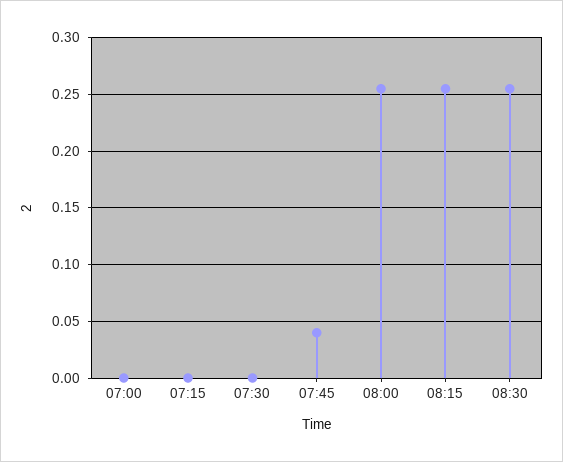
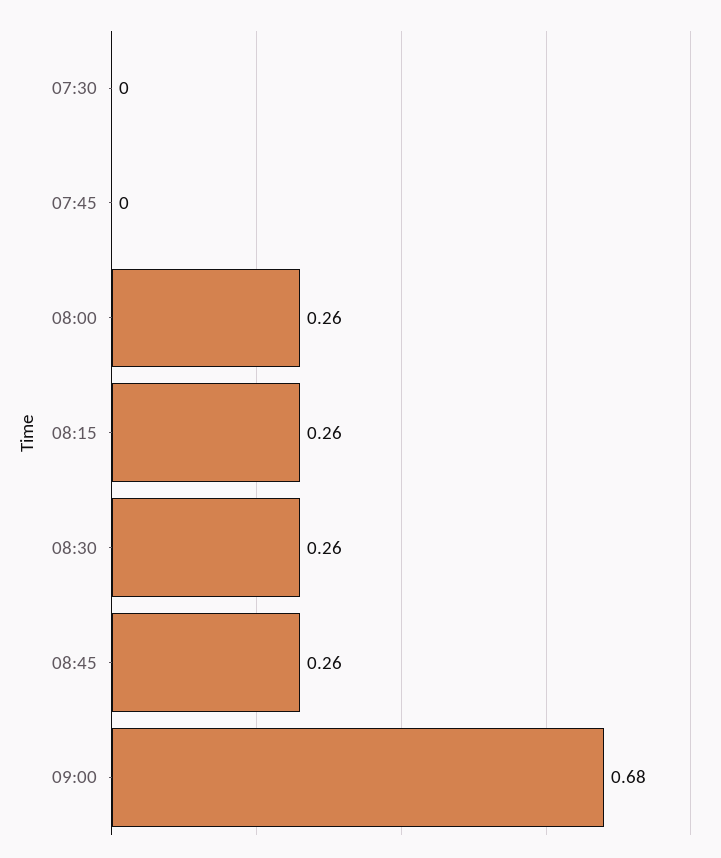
07:00: 0 -> none
07:15: 0 -> none
07:45: 0.04 -> 0
08:45: none -> 0.26
09:00: none -> 0.68

